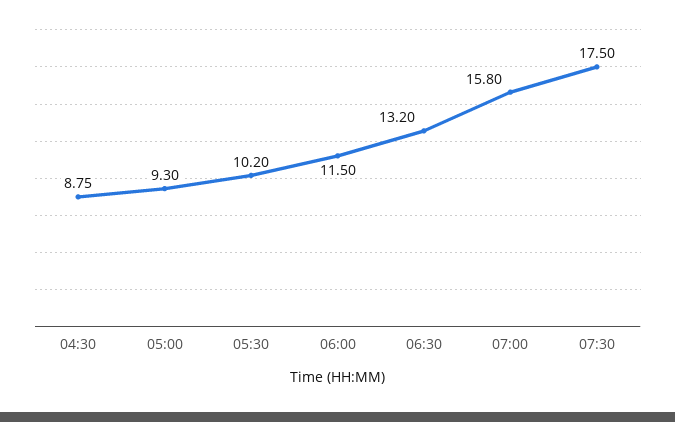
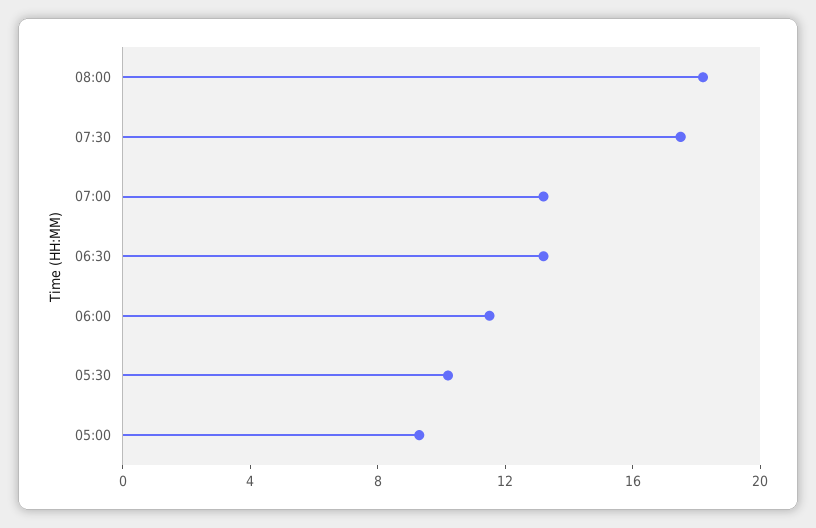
04:30: 8.75 -> none
07:00: 15.8 -> 13
08:00: none -> 18

